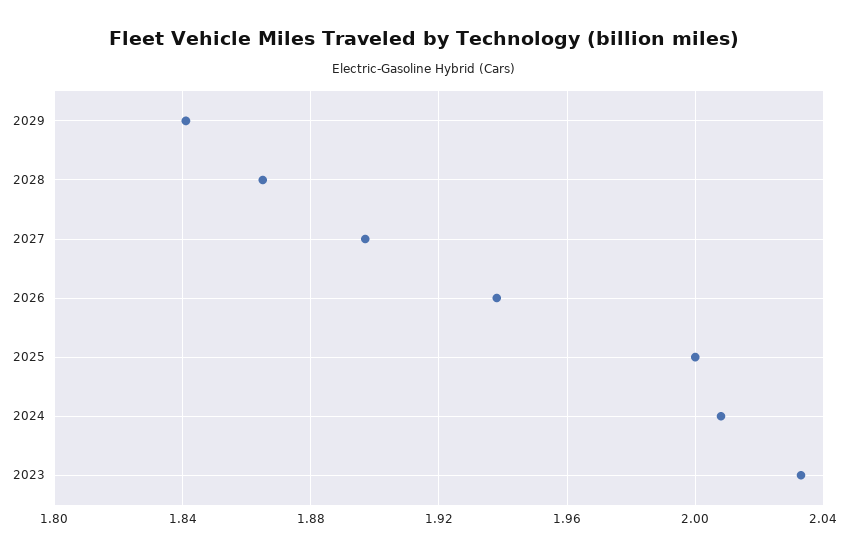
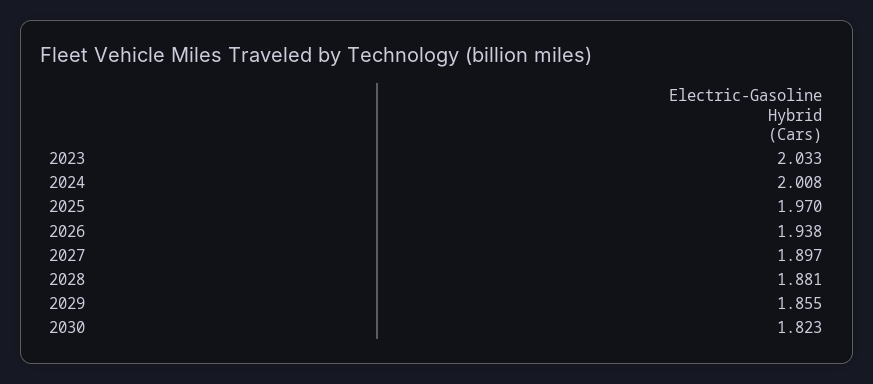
2029: 1.84 -> 1.855
2028: 1.865 -> 1.881
2025: 2 -> 1.97
2030: none -> 1.823

